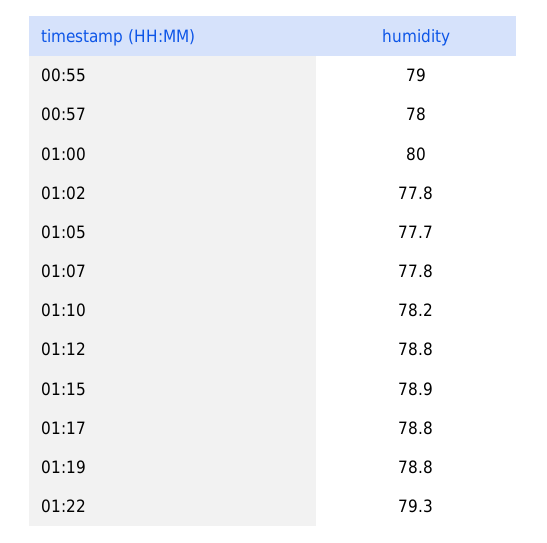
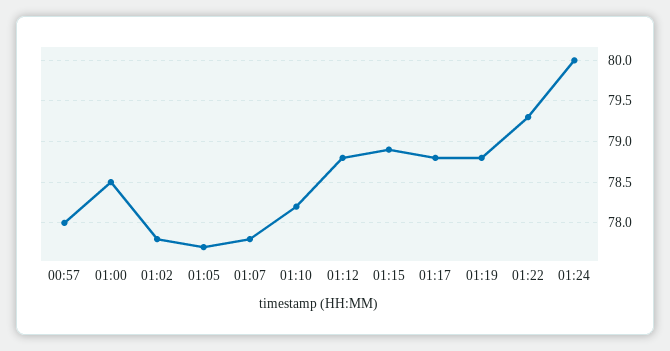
00:55: 79 -> none
01:00: 80 -> 78.5
01:24: none -> 80

